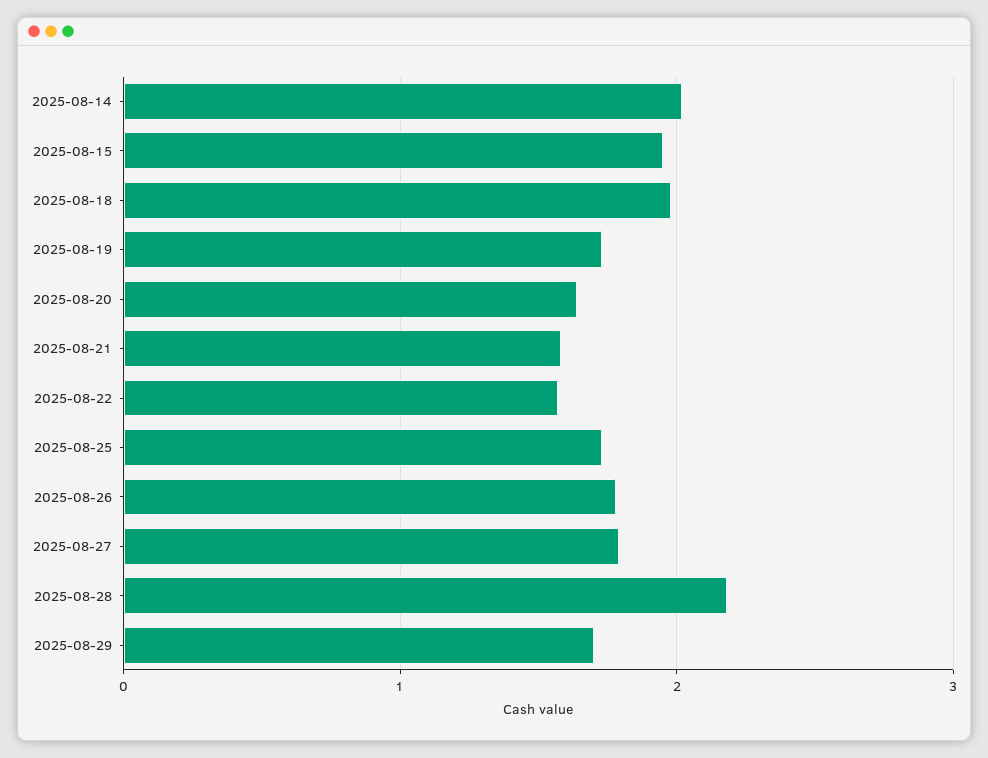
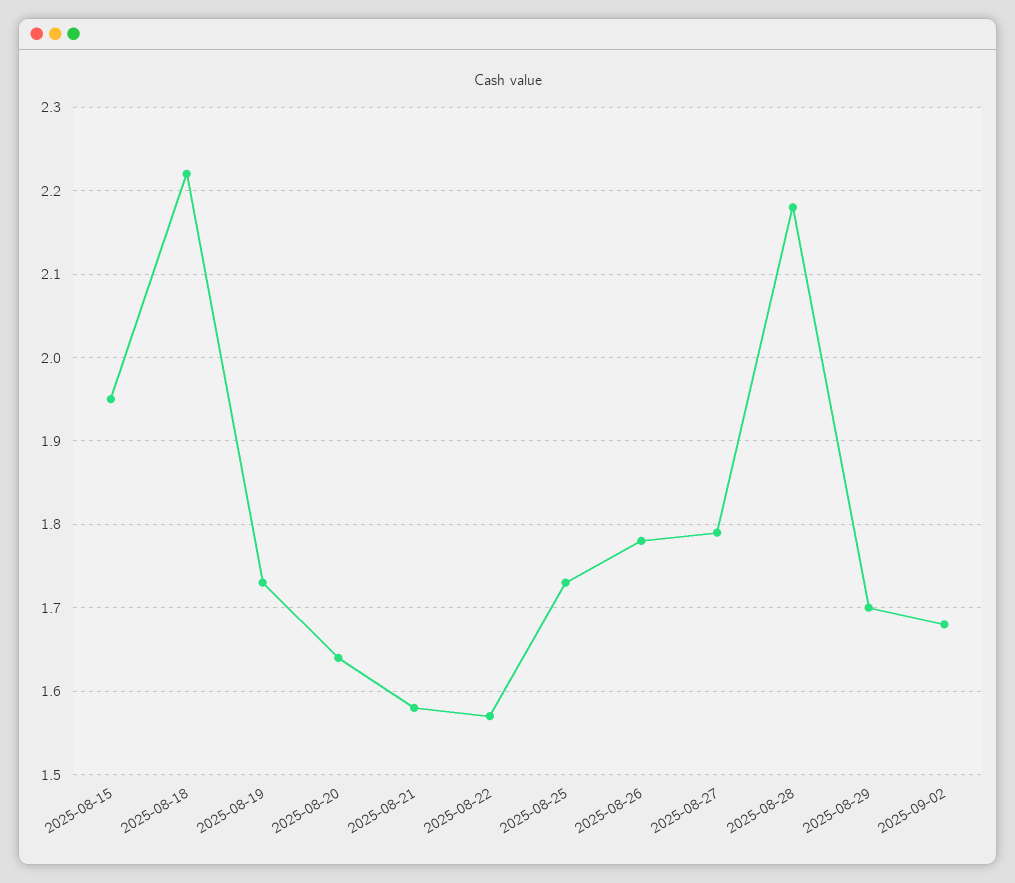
2025-08-14: 2 -> none
2025-08-18: 2 -> 2.22
2025-09-02: none -> 1.68

